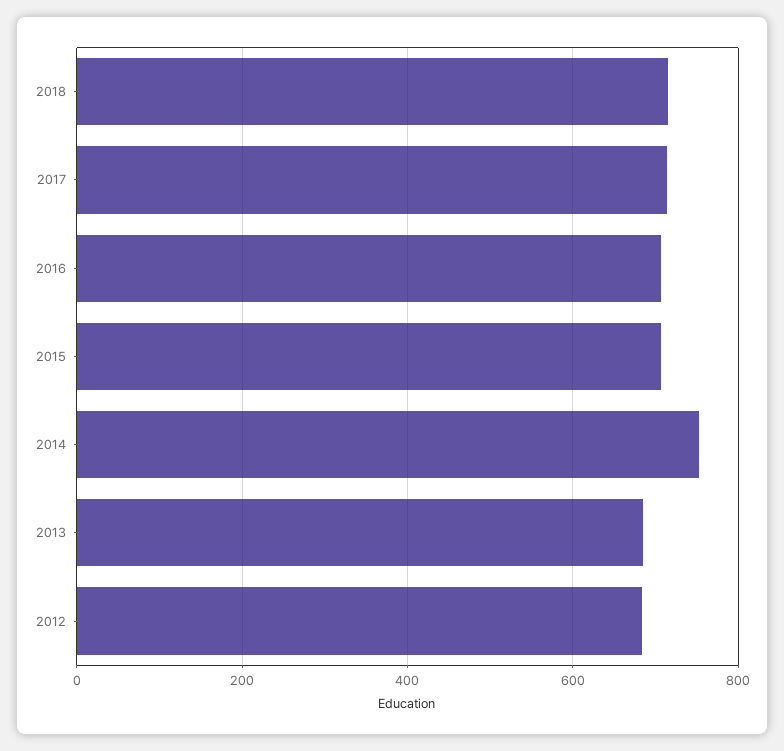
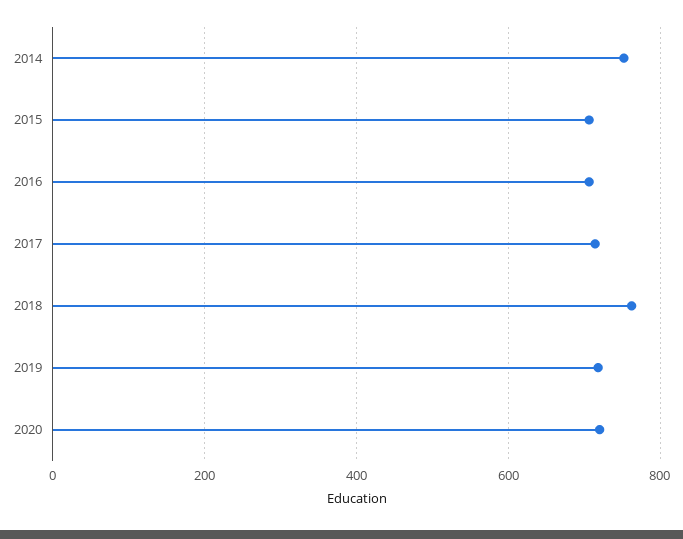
2018: 720 -> 760
2013: 680 -> none
2012: 680 -> none
2019: none -> 720
2020: none -> 720

